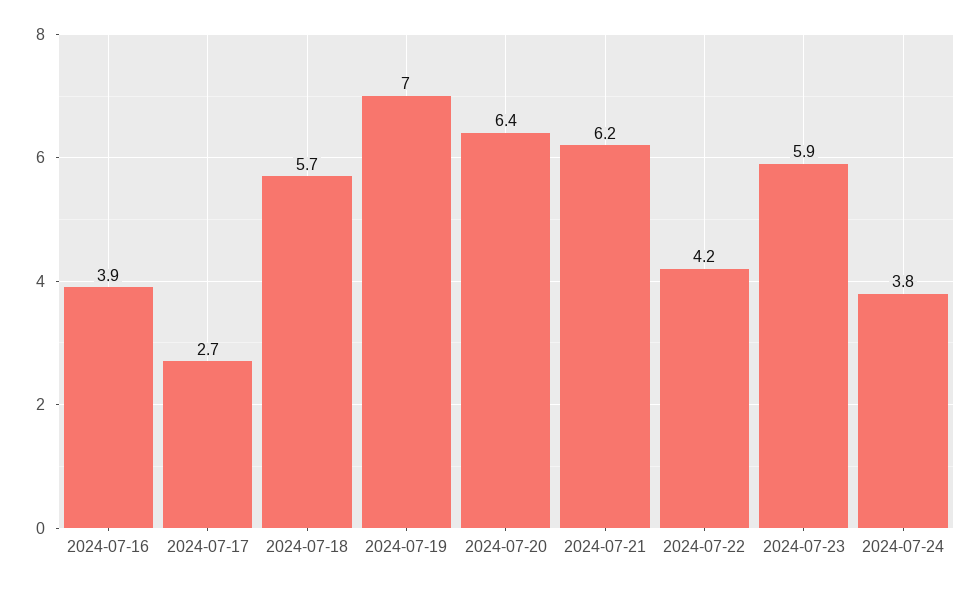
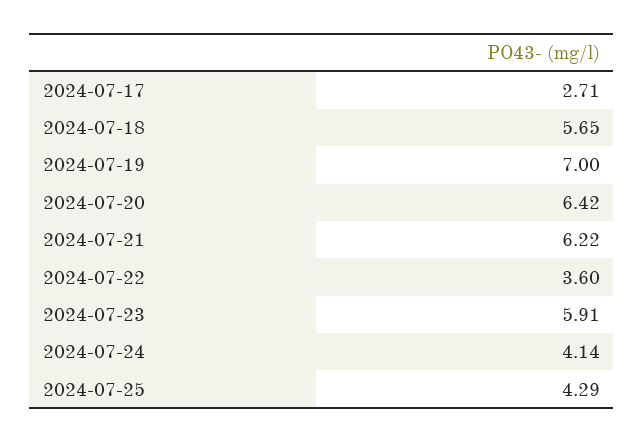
2024-07-16: 3.9 -> none
2024-07-22: 4.2 -> 3.6
2024-07-24: 3.8 -> 4.14
2024-07-25: none -> 4.29

